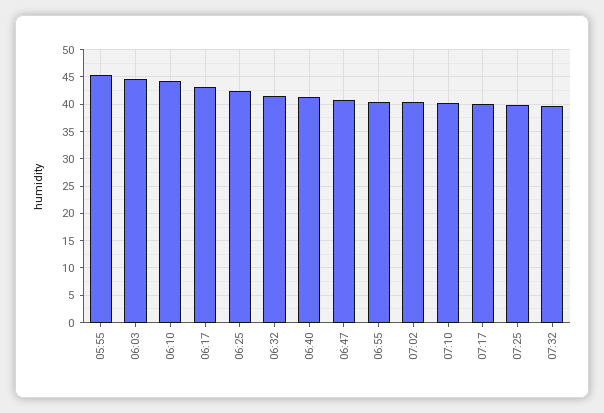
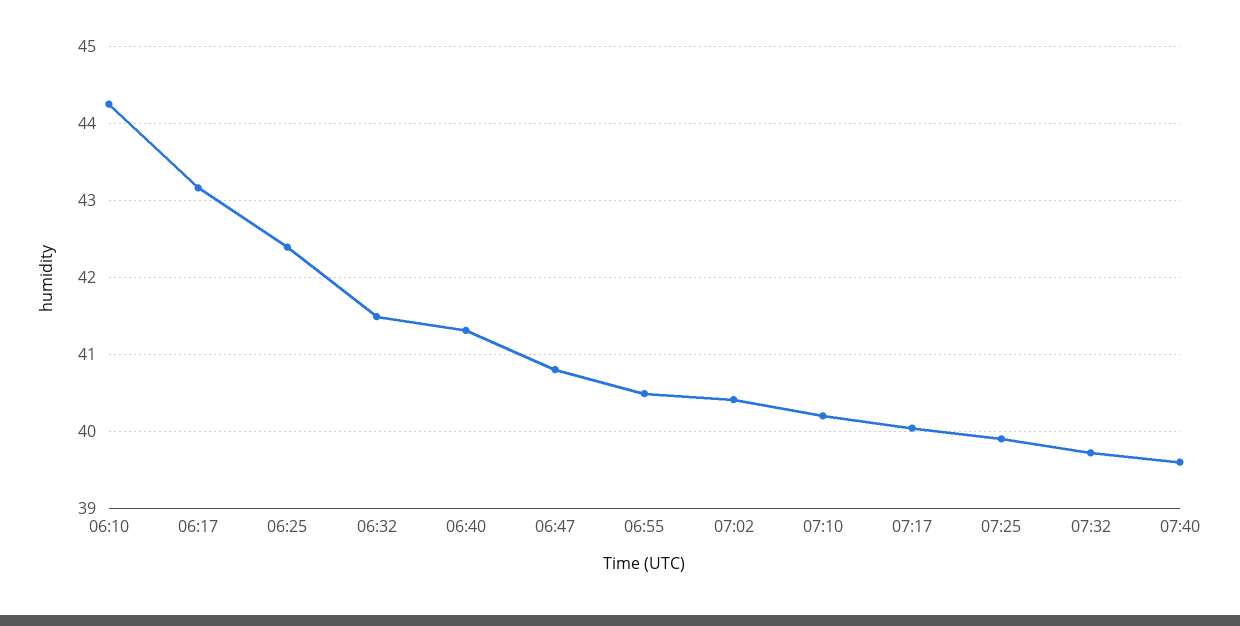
05:55: 45 -> none
06:03: 45 -> none
07:40: none -> 39.6

